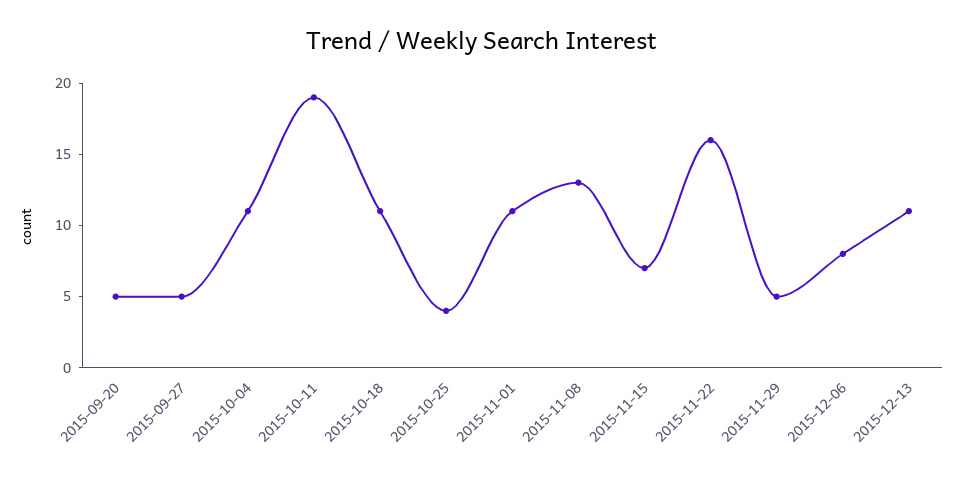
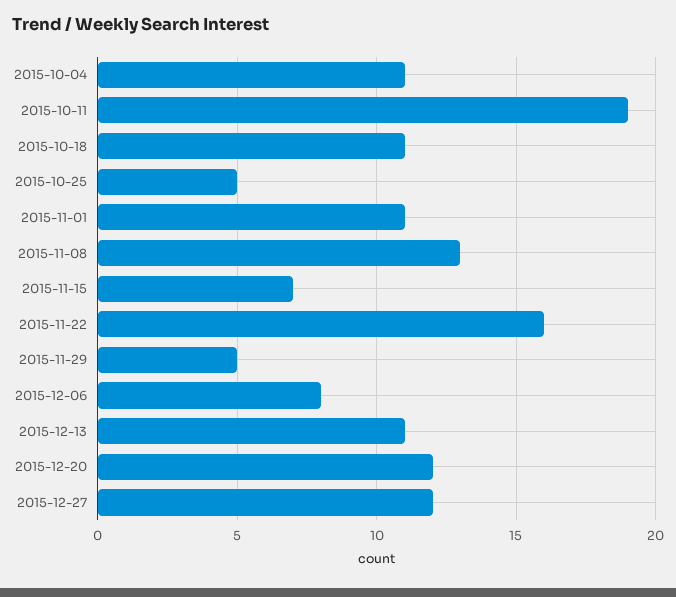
2015-09-20: 5 -> none
2015-09-27: 5 -> none
2015-10-25: 4 -> 5
2015-12-20: none -> 12
2015-12-27: none -> 12

